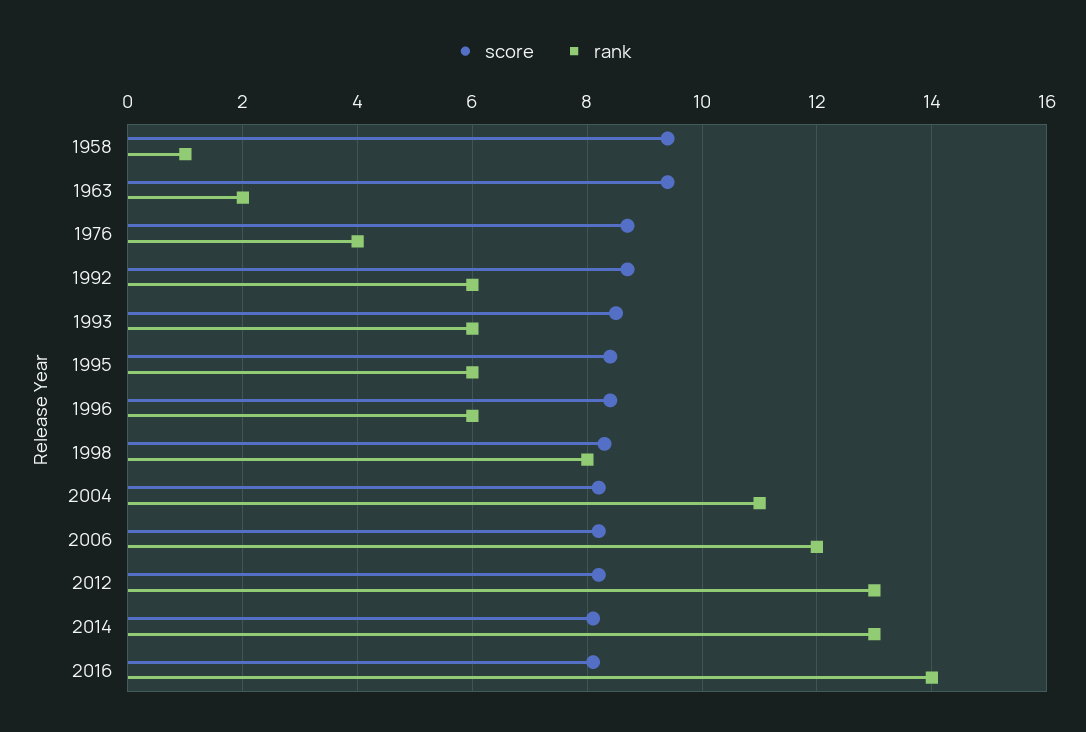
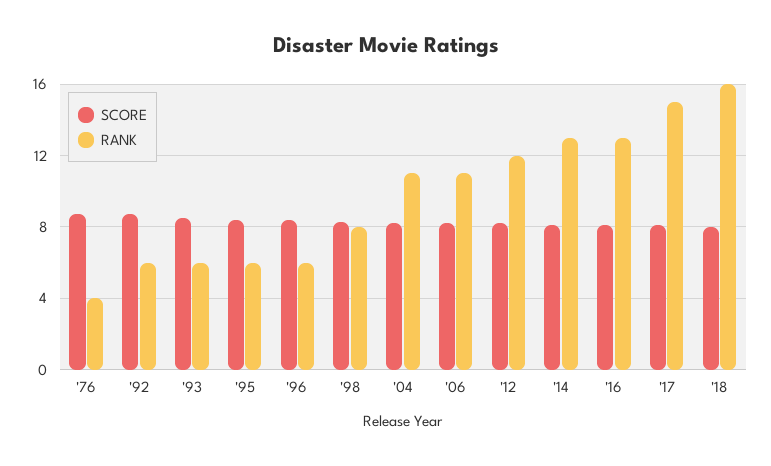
score, 1958: 9.5 -> none
rank, 1958: 1 -> none
score, 1963: 9.5 -> none
rank, 1963: 2 -> none
rank, 2006: 12 -> 11
rank, 2012: 13 -> 12
rank, 2016: 14 -> 13
score, '17: none -> 8
rank, '17: none -> 15
score, '18: none -> 8
rank, '18: none -> 16

